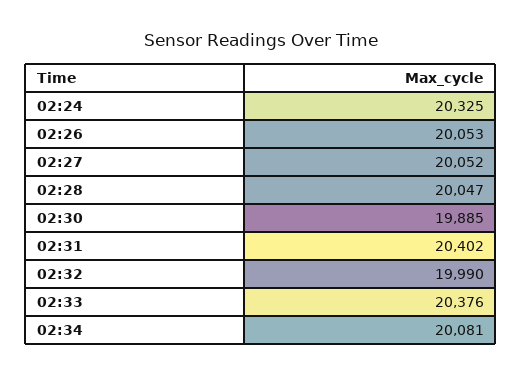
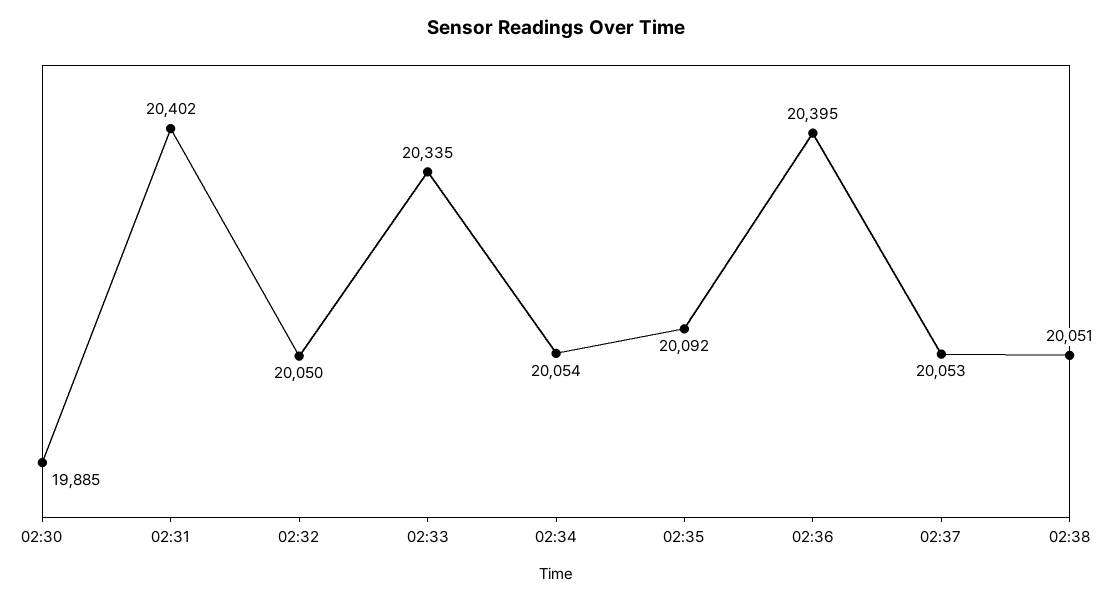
02:24: 20325 -> none
02:26: 20053 -> none
02:27: 20052 -> none
02:28: 20047 -> none
02:32: 19990 -> 20050
02:33: 20376 -> 20335
02:34: 20081 -> 20054
02:35: none -> 20092
02:36: none -> 20395
02:37: none -> 20053
02:38: none -> 20051

